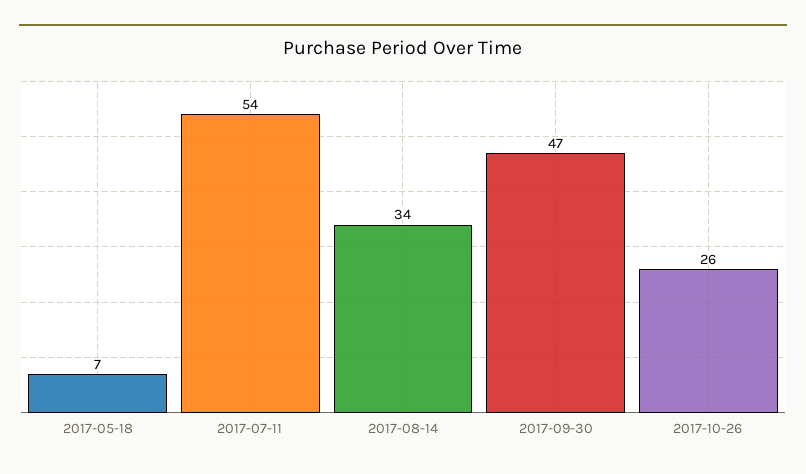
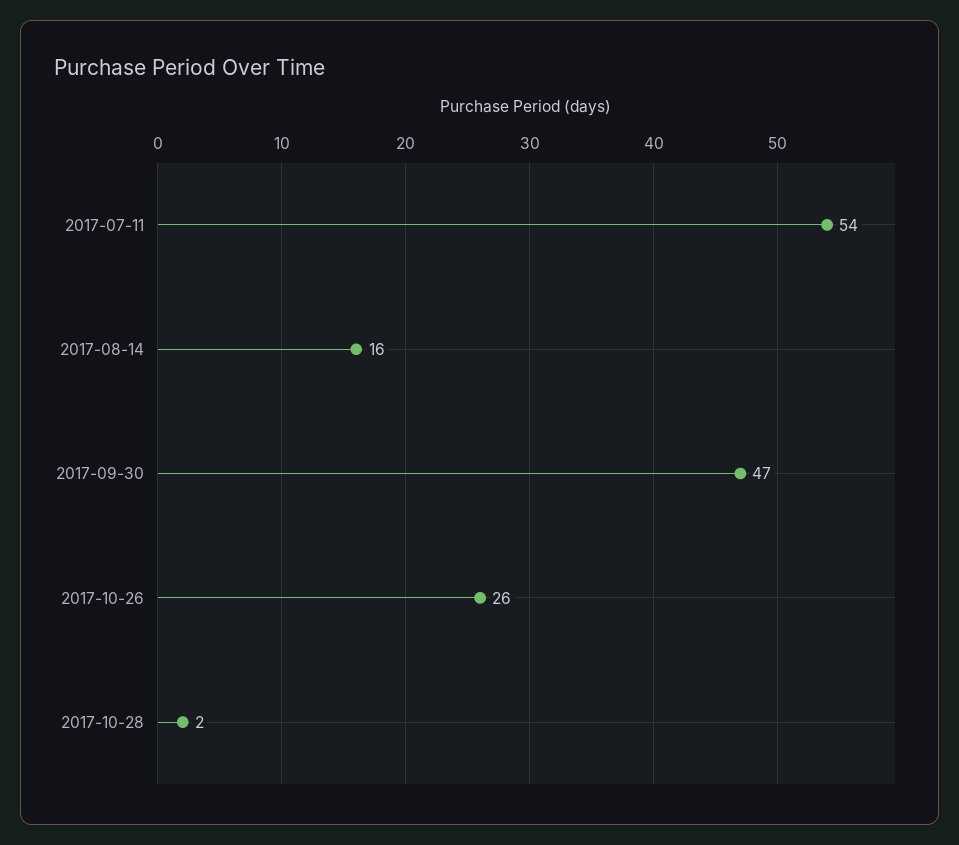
2017-05-18: 7 -> none
2017-08-14: 34 -> 16
2017-10-28: none -> 2

